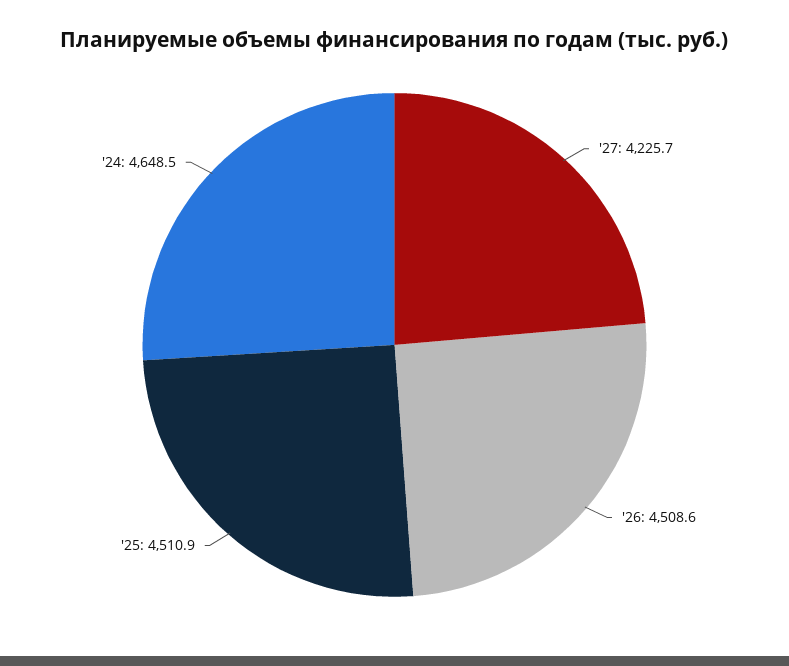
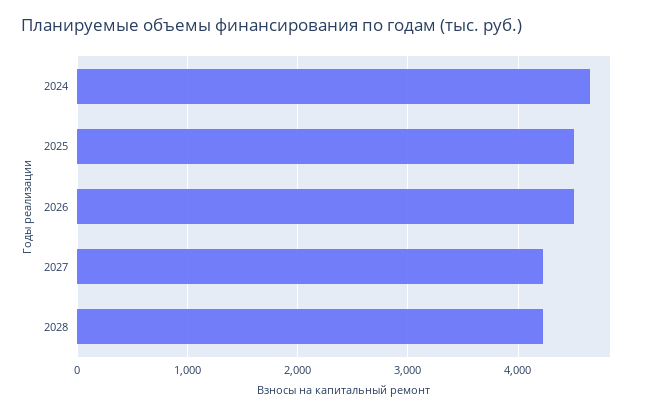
2028: none -> 4200

